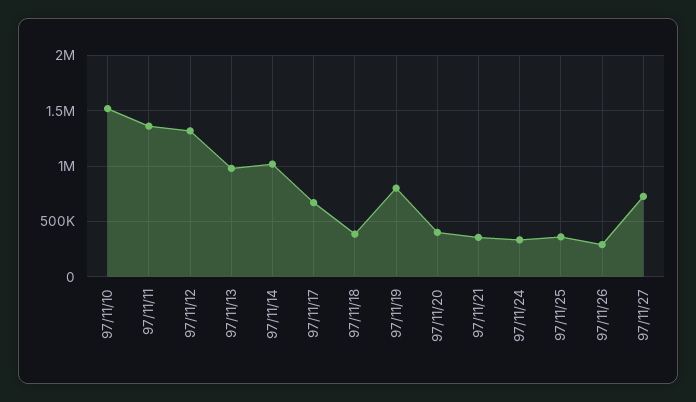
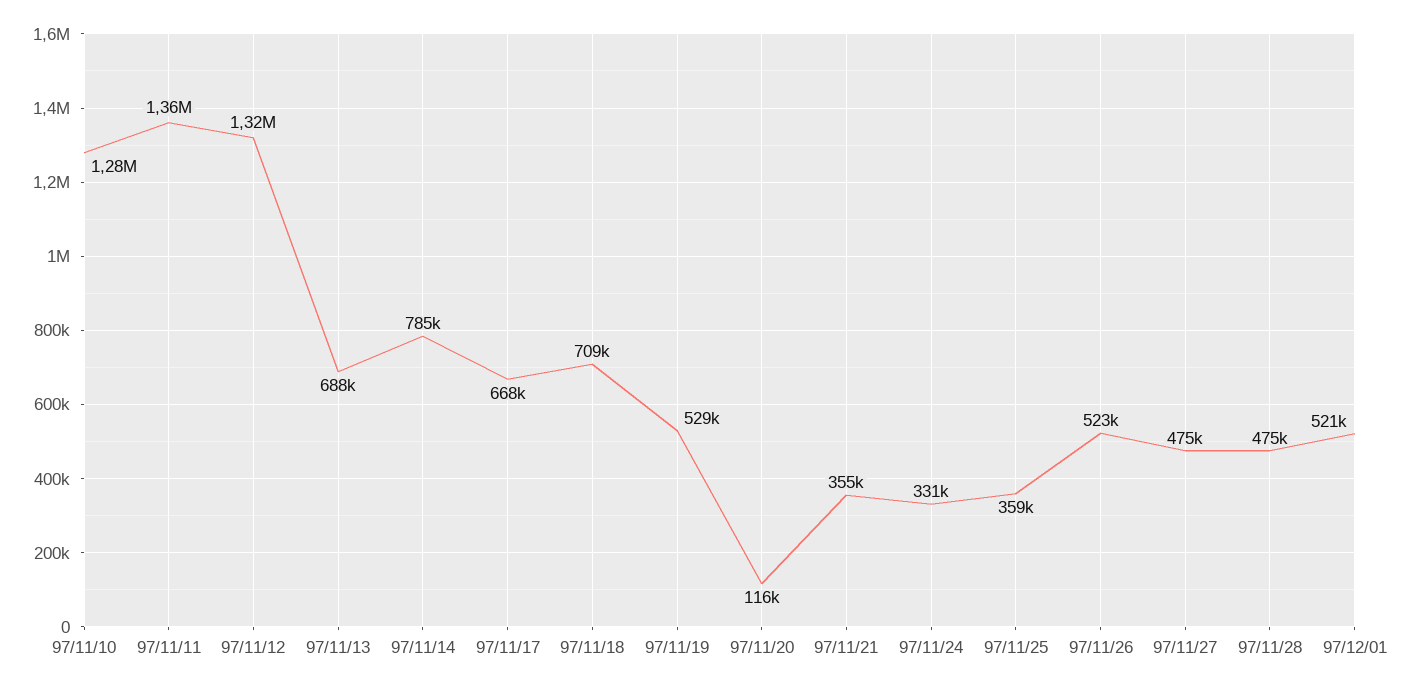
97/11/10: 1500000 -> 1280000
97/11/13: 1000000 -> 688000
97/11/14: 1000000 -> 785000
97/11/18: 400000 -> 709000
97/11/19: 800000 -> 529000
97/11/20: 400000 -> 116000
97/11/26: 300000 -> 523000
97/11/27: 700000 -> 475000
97/11/28: none -> 475000
97/12/01: none -> 521000

